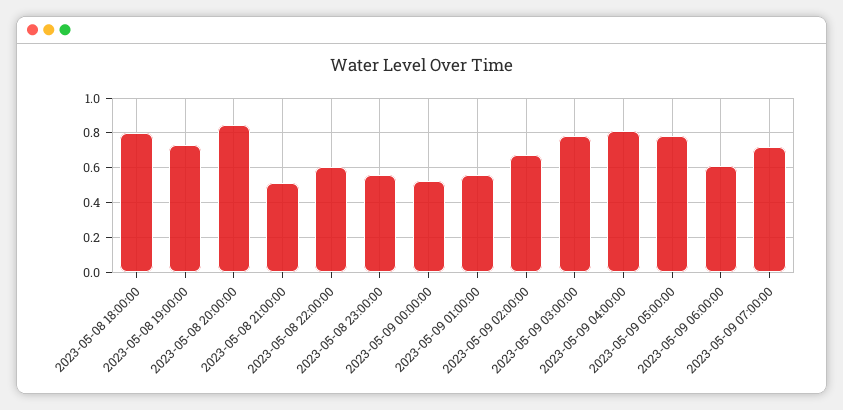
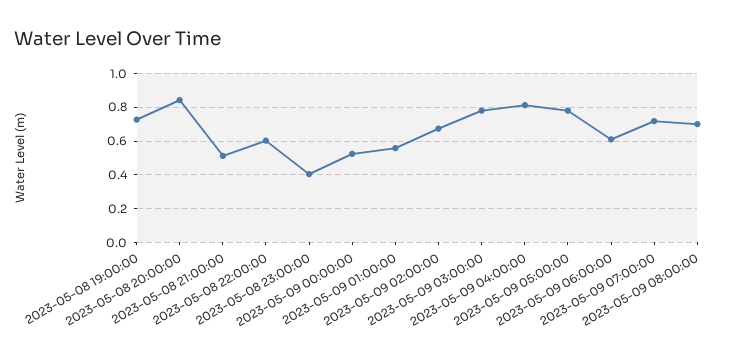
2023-05-08 18:00:00: 0.8 -> none
2023-05-08 23:00:00: 0.55 -> 0.4
2023-05-09 08:00:00: none -> 0.7

